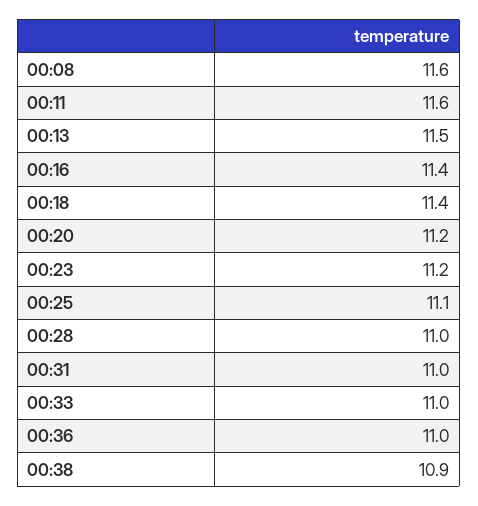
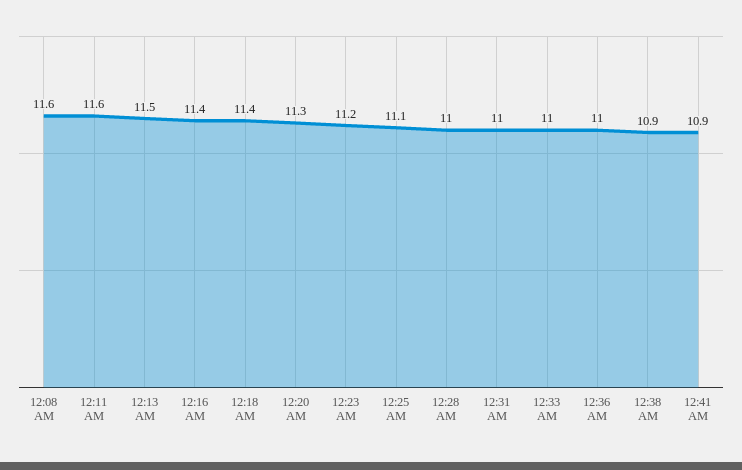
00:20: 11.2 -> 11.3
12:41 AM: none -> 10.9

